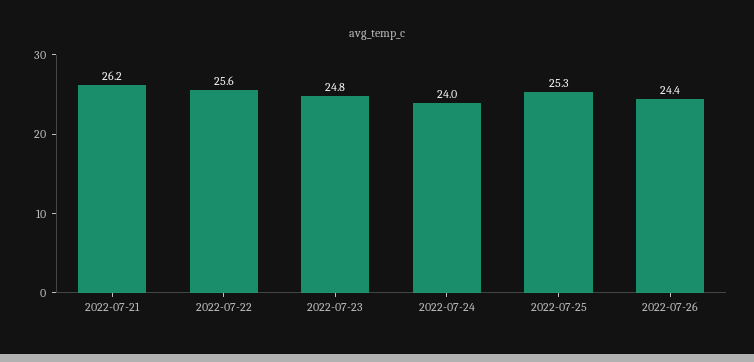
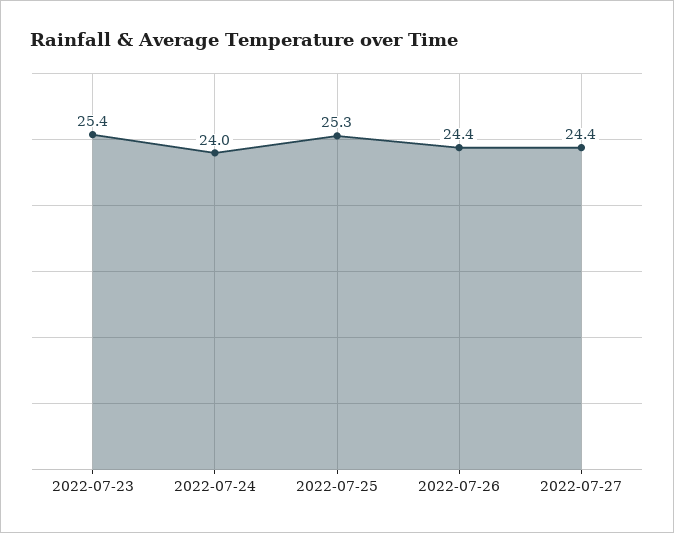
2022-07-21: 26.2 -> none
2022-07-22: 25.6 -> none
2022-07-23: 24.8 -> 25.4
2022-07-27: none -> 24.4

